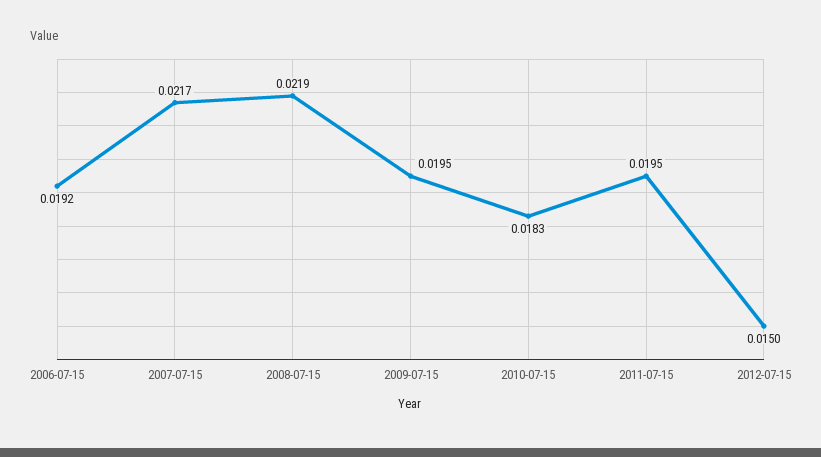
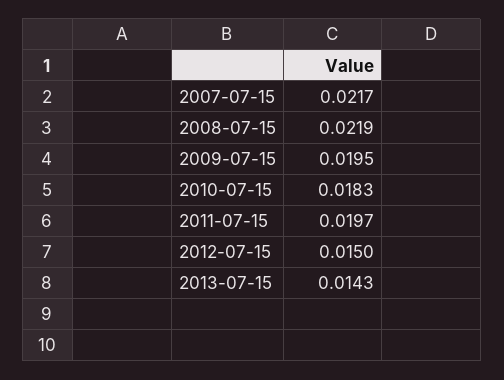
2006-07-15: 0.0192 -> none
2011-07-15: 0.0195 -> 0.0197
2013-07-15: none -> 0.0143

